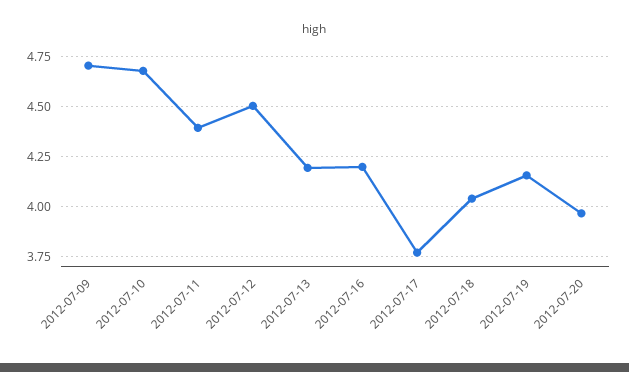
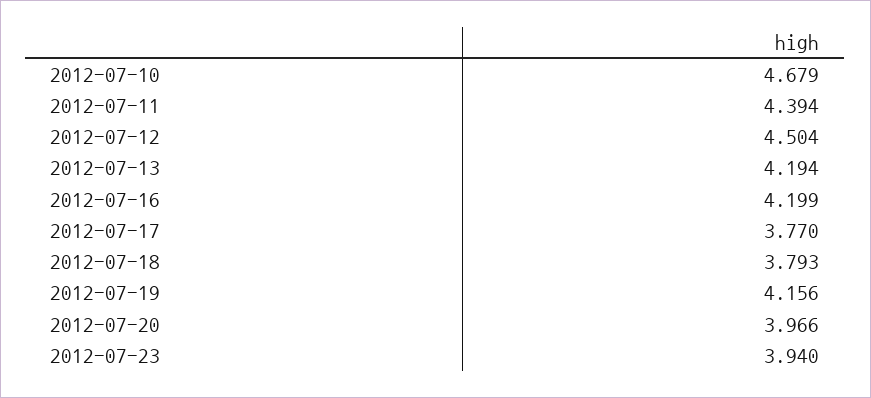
2012-07-09: 4.7 -> none
2012-07-18: 4.05 -> 3.793
2012-07-23: none -> 3.94

